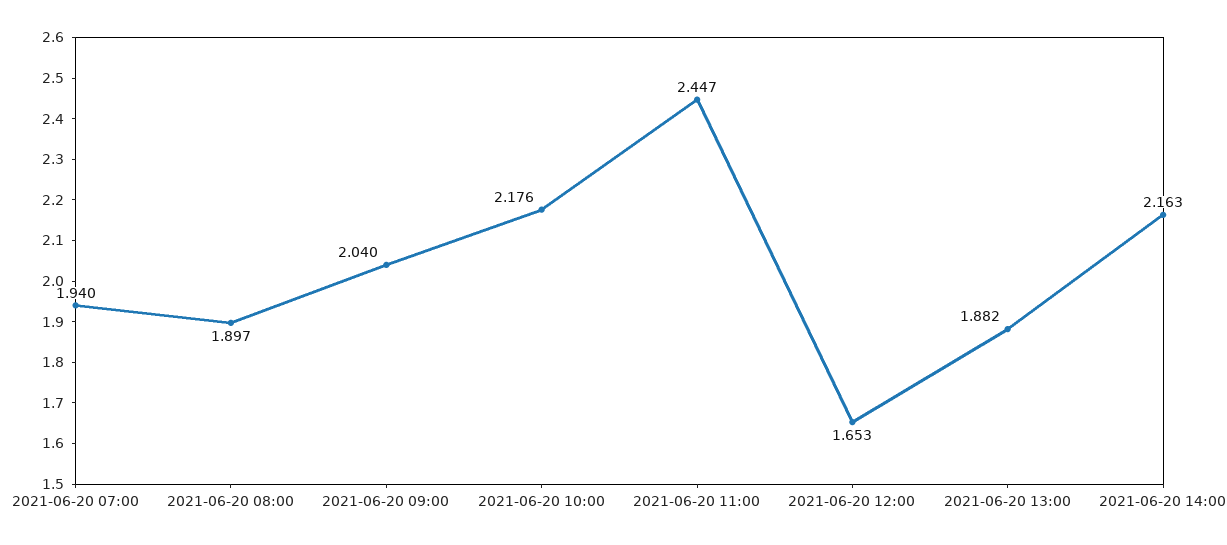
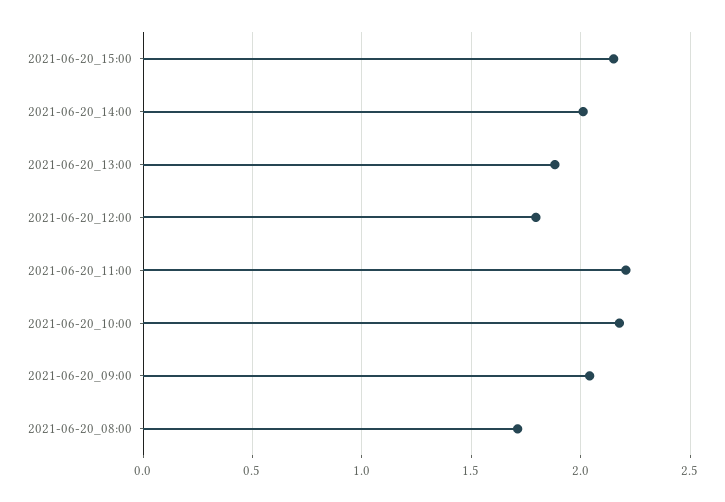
2021-06-20 07:00: 1.94 -> none
2021-06-20 08:00: 1.897 -> 1.7
2021-06-20 11:00: 2.447 -> 2.2
2021-06-20 12:00: 1.653 -> 1.8
2021-06-20 14:00: 2.163 -> 2
2021-06-20_15:00: none -> 2.15

